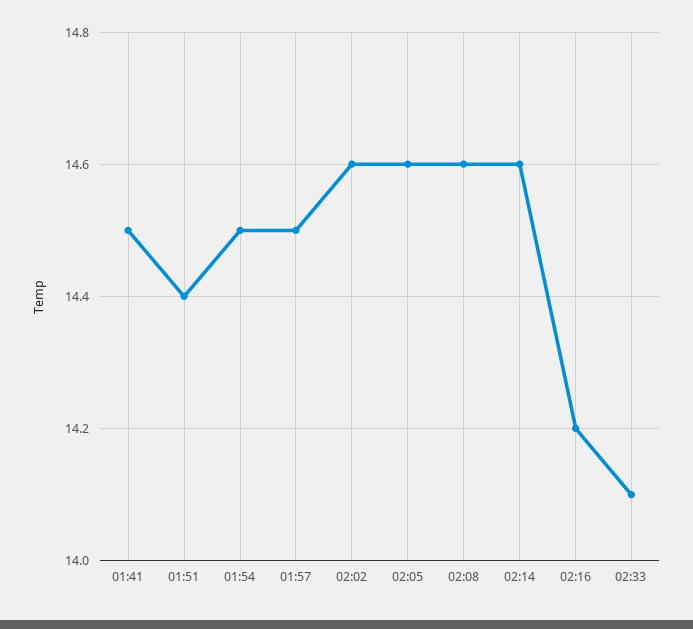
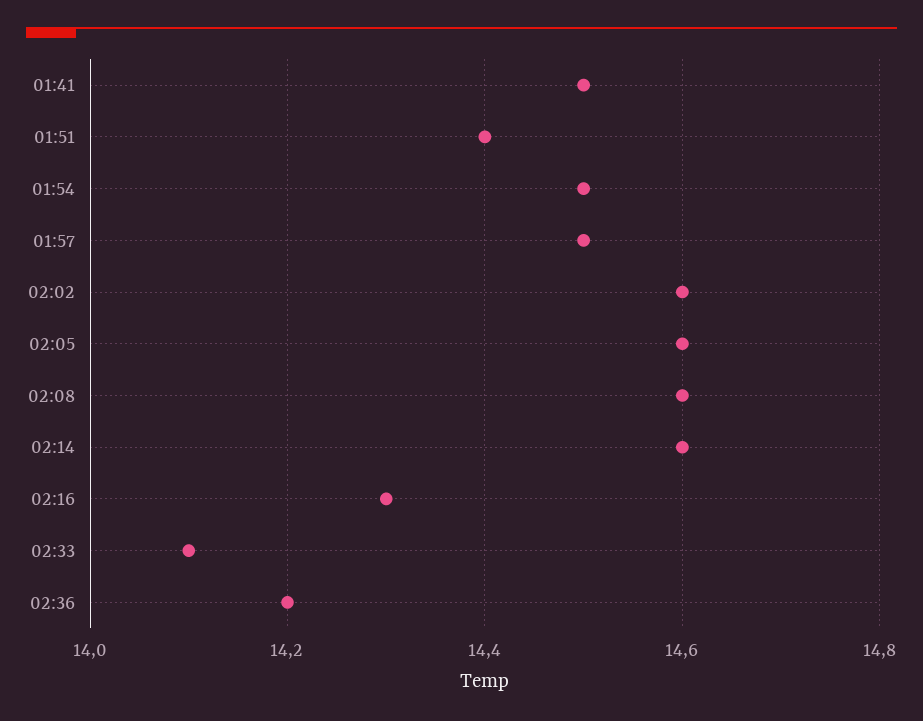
02:16: 14.2 -> 14.3
02:36: none -> 14.2

